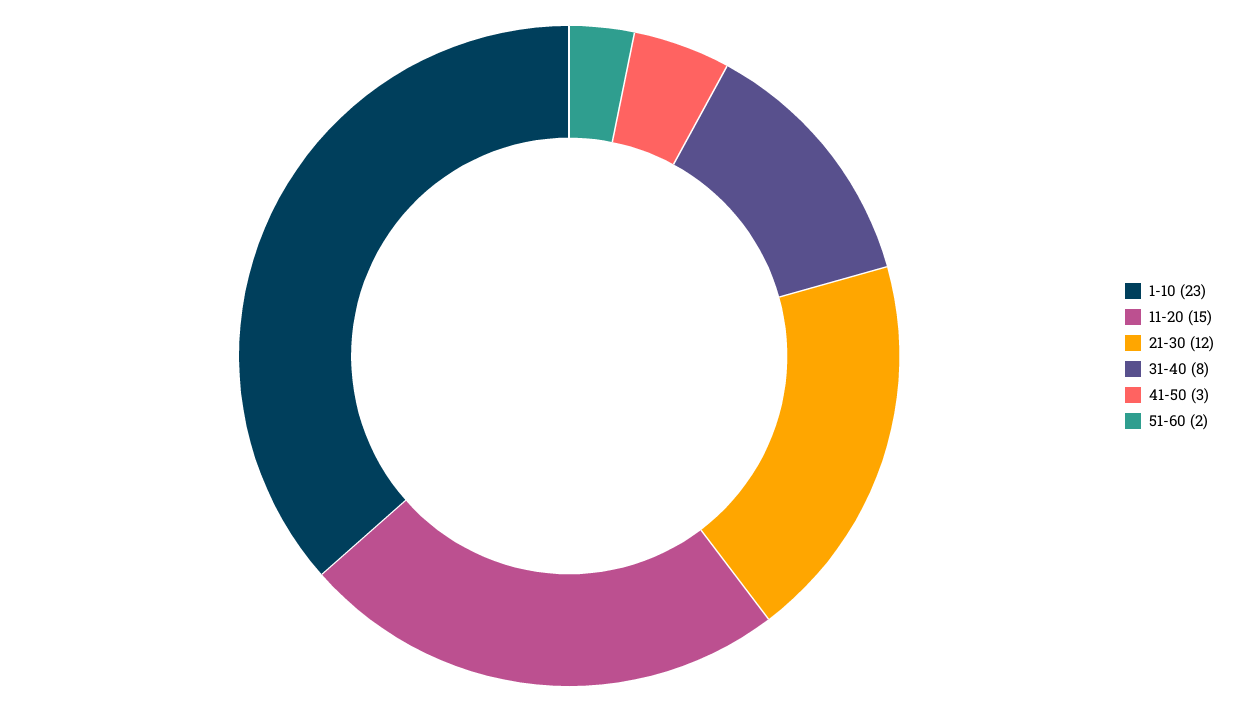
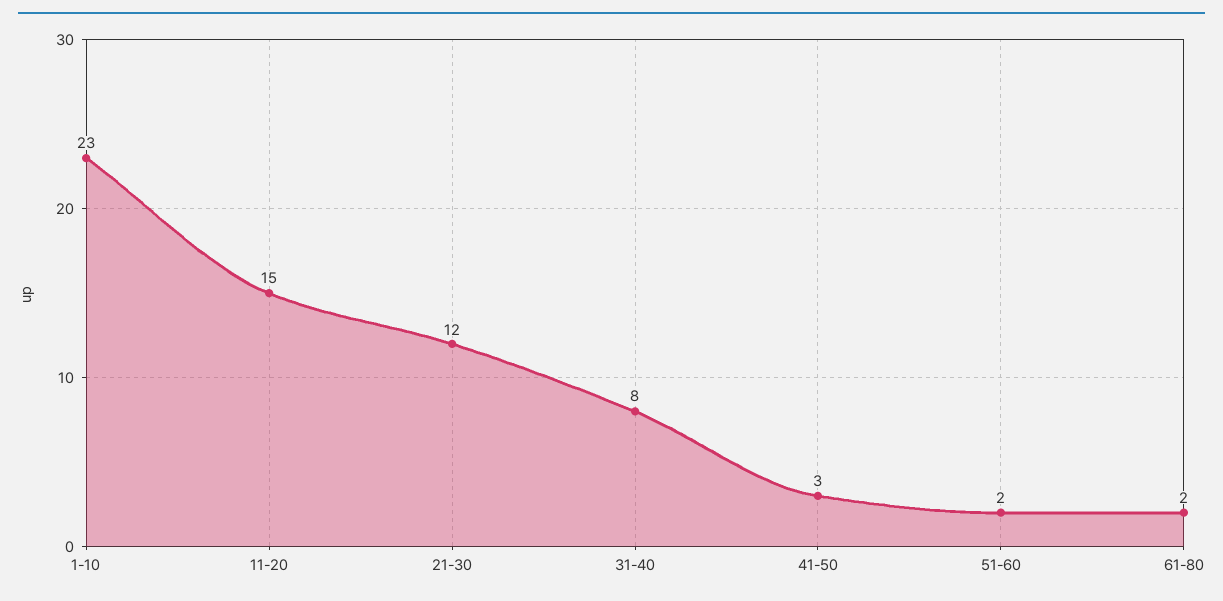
61-80: none -> 2

